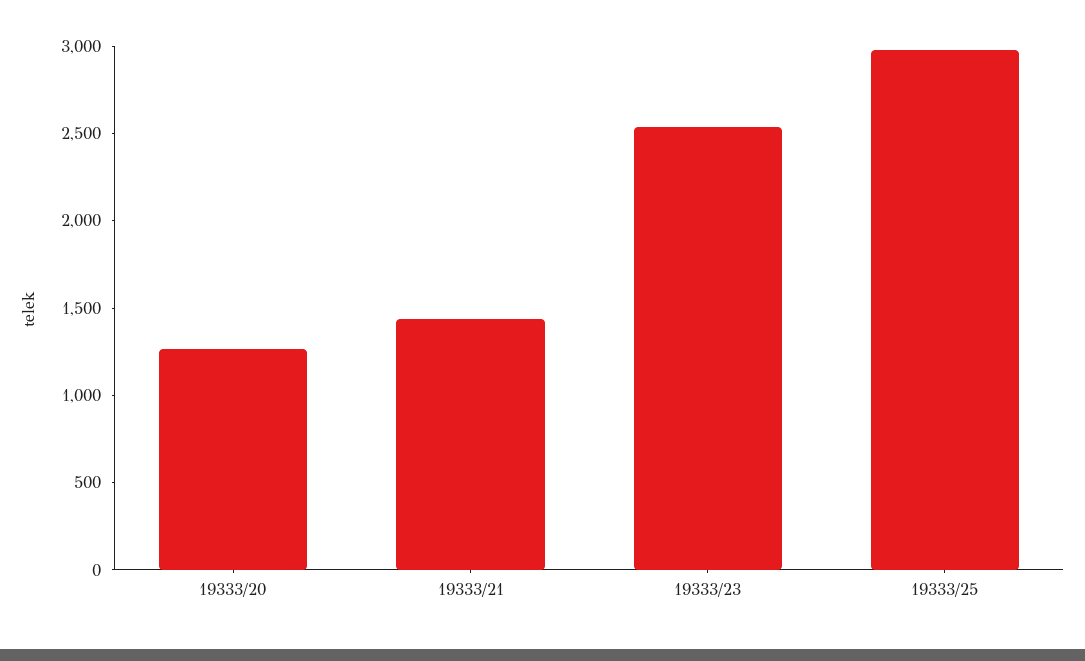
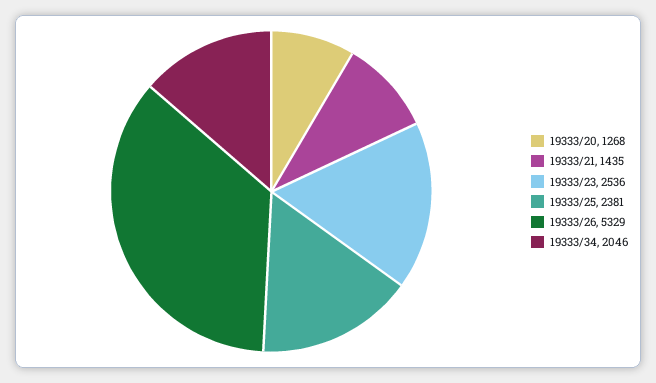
19333/25: 3000 -> 2381
19333/26: none -> 5329
19333/34: none -> 2046

